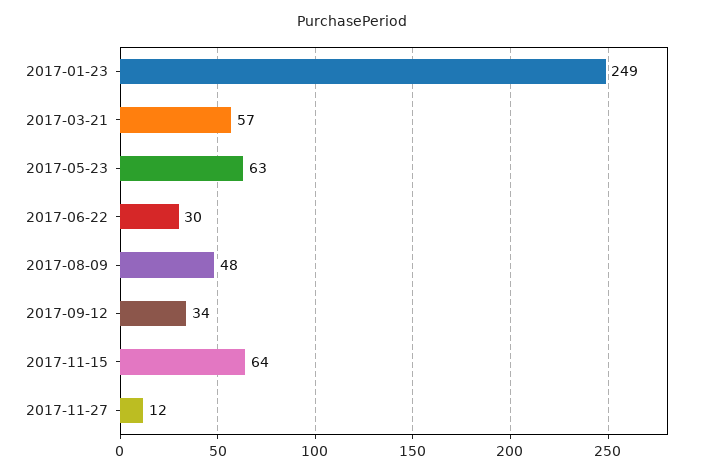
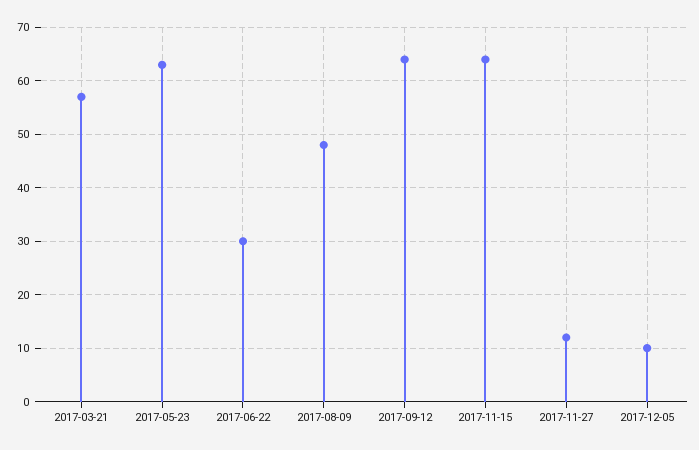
2017-01-23: 249 -> none
2017-09-12: 34 -> 65
2017-12-05: none -> 10

